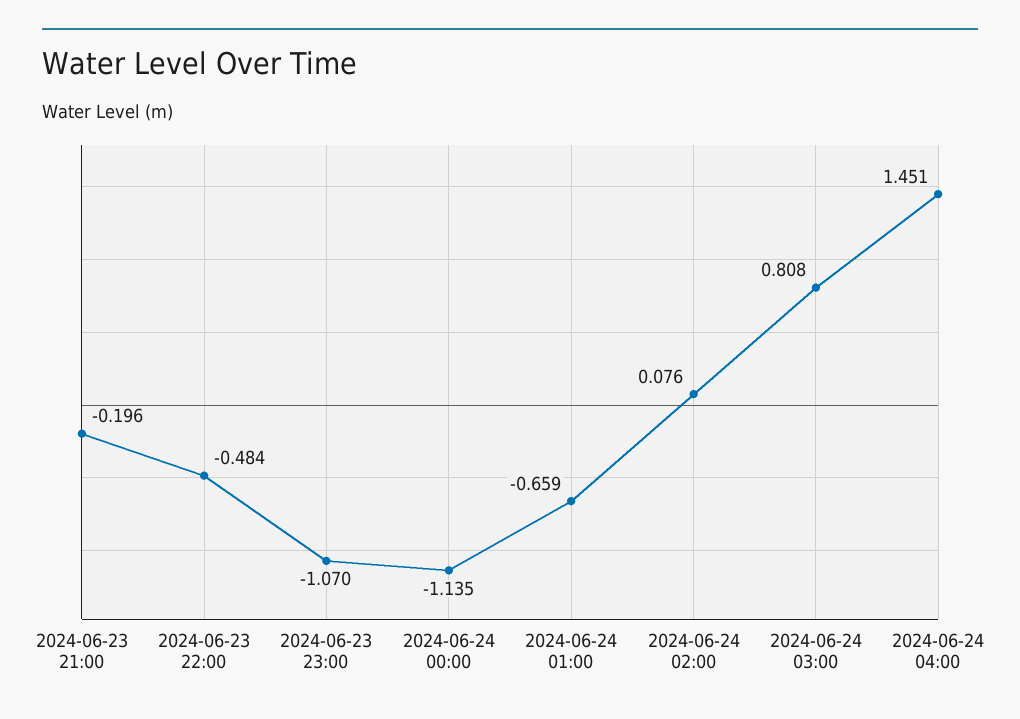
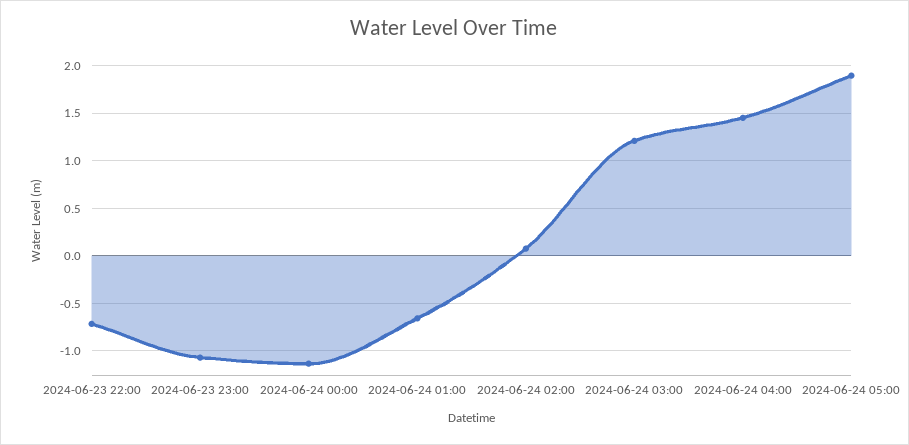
2024-06-23 21:00: -0.196 -> none
2024-06-23 22:00: -0.484 -> -0.7
2024-06-24 03:00: 0.808 -> 1.2
2024-06-24 05:00: none -> 1.9

